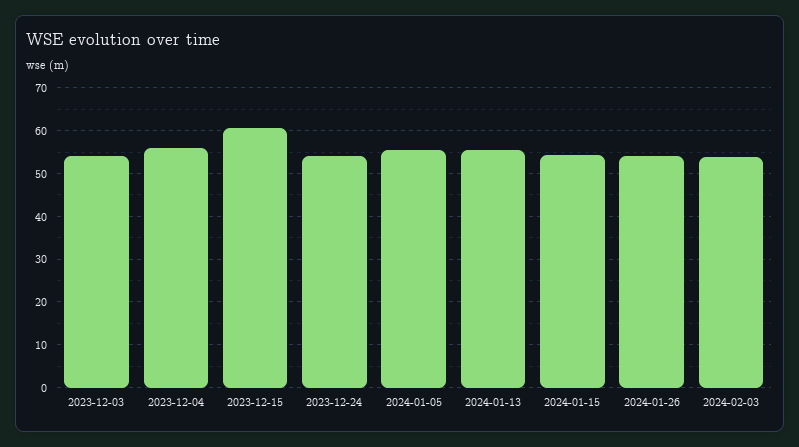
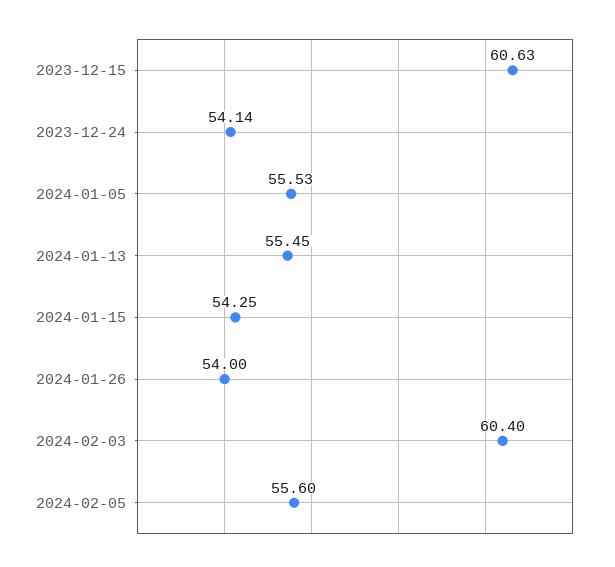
2023-12-03: 54 -> none
2023-12-04: 56 -> none
2024-02-03: 54 -> 60.4
2024-02-05: none -> 55.6

